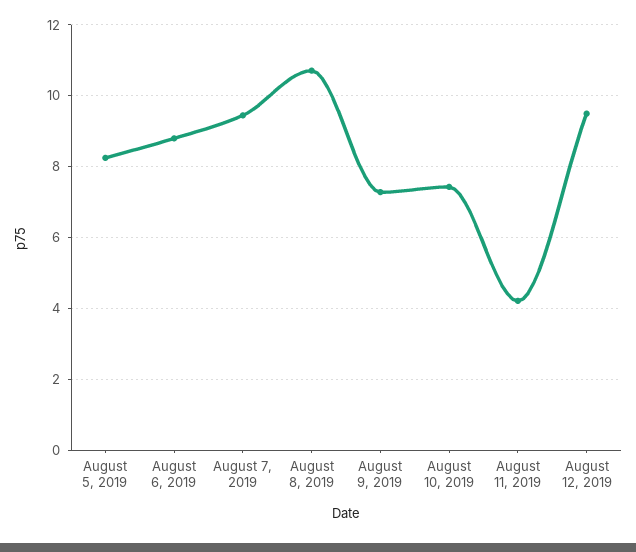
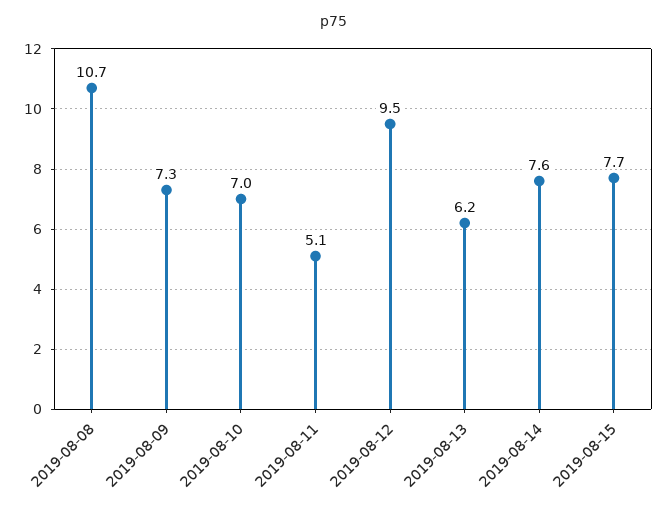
August 5, 2019: 8.2 -> none
August 6, 2019: 8.8 -> none
August 7, 2019: 9.4 -> none
August 10, 2019: 7.4 -> 7
August 11, 2019: 4.2 -> 5.1
2019-08-13: none -> 6.2
2019-08-14: none -> 7.6
2019-08-15: none -> 7.7

